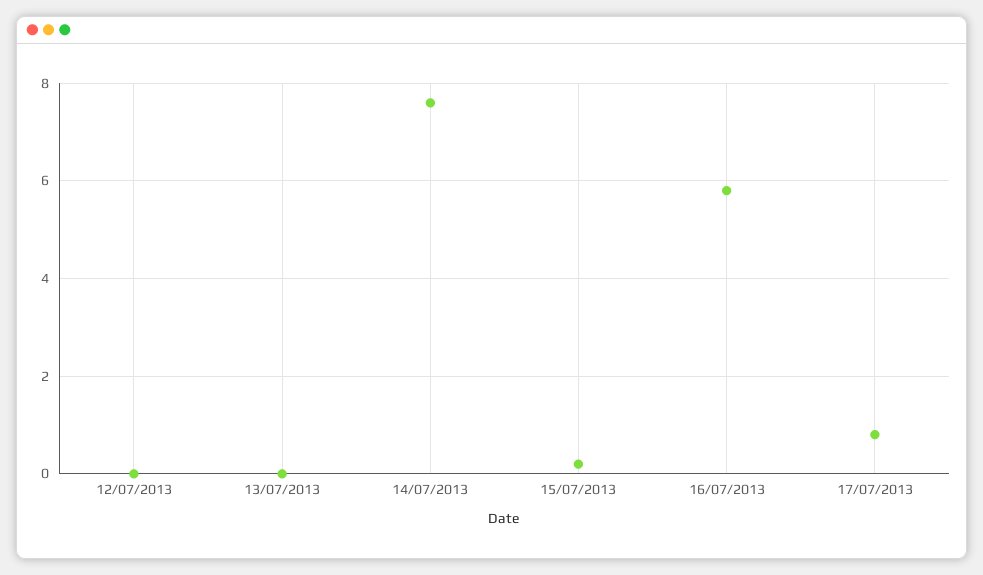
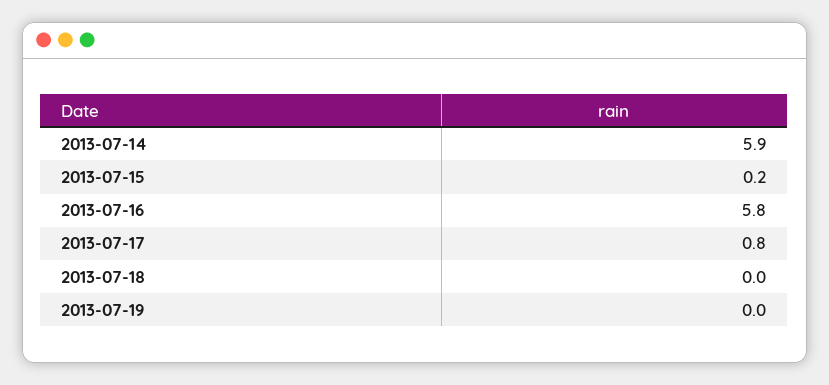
12/07/2013: 0 -> none
13/07/2013: 0 -> none
14/07/2013: 7.5 -> 5.9
2013-07-18: none -> 0
2013-07-19: none -> 0

